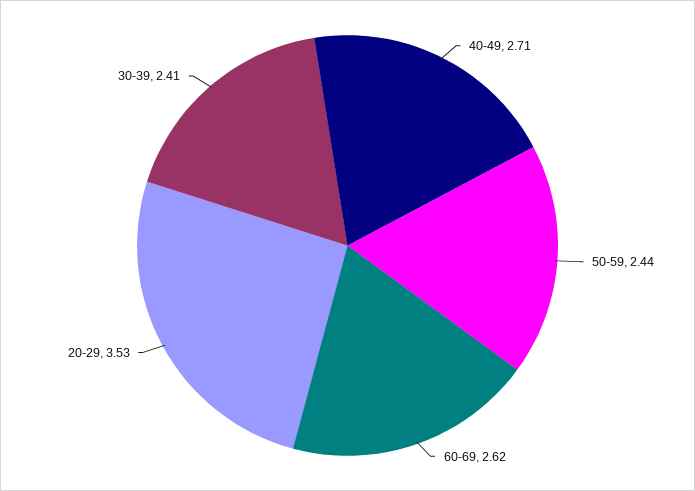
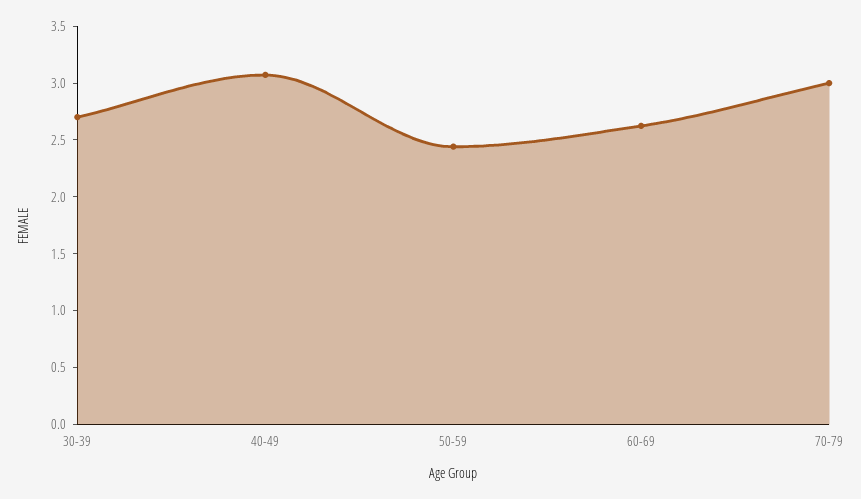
40-49: 2.71 -> 3.1
20-29: 3.53 -> none
30-39: 2.41 -> 2.7
70-79: none -> 3

